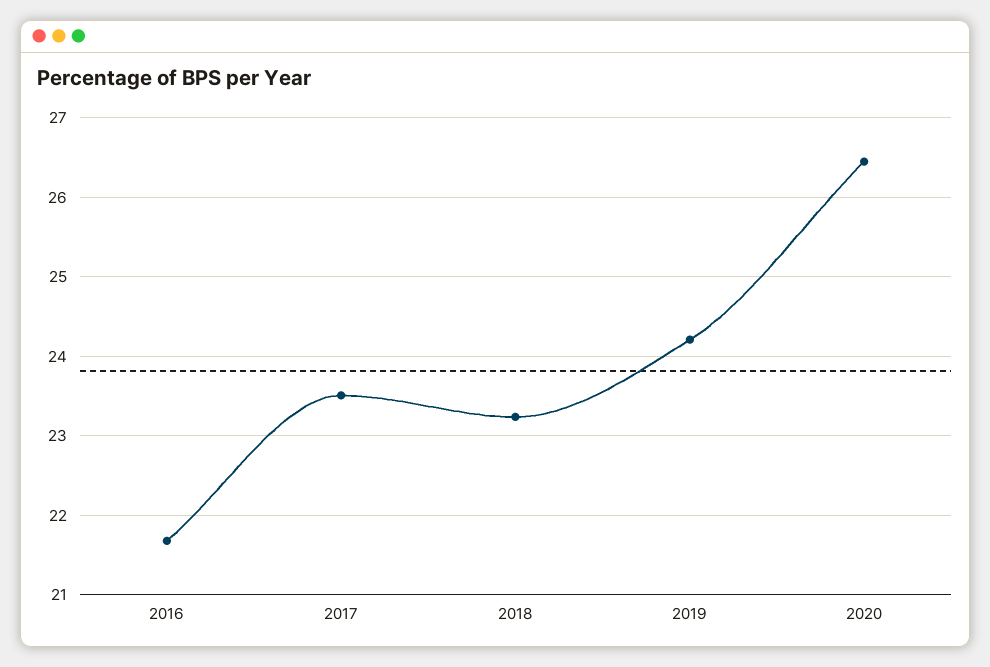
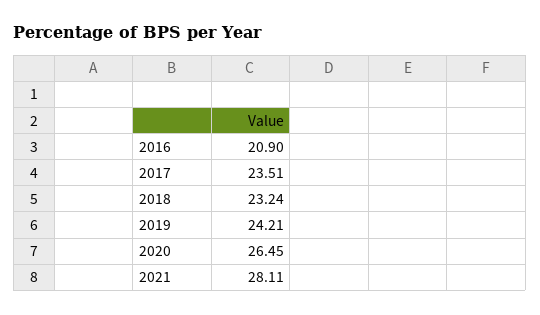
2016: 21.7 -> 20.9
2021: none -> 28.11

